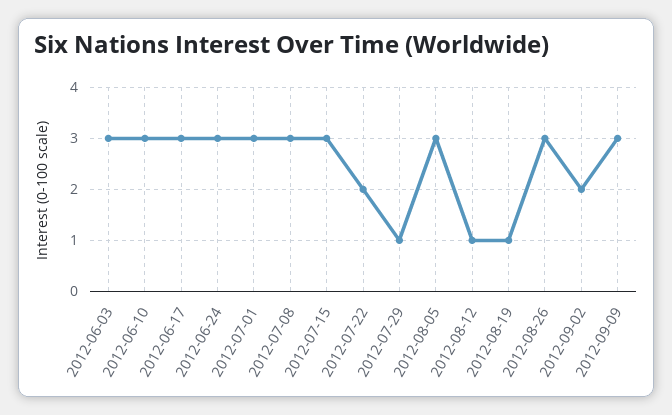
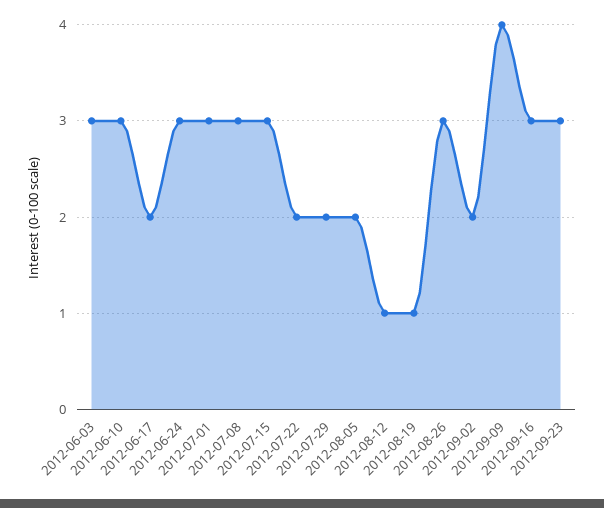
2012-06-17: 3 -> 2
2012-07-29: 1 -> 2
2012-08-05: 3 -> 2
2012-09-09: 3 -> 4
2012-09-16: none -> 3
2012-09-23: none -> 3

